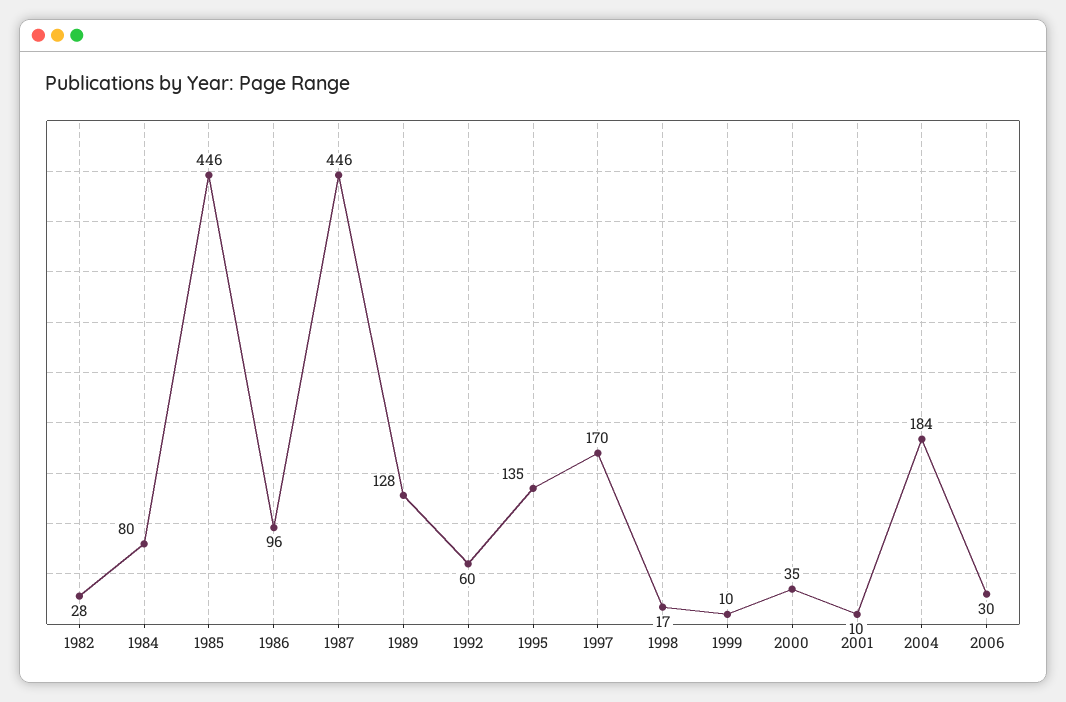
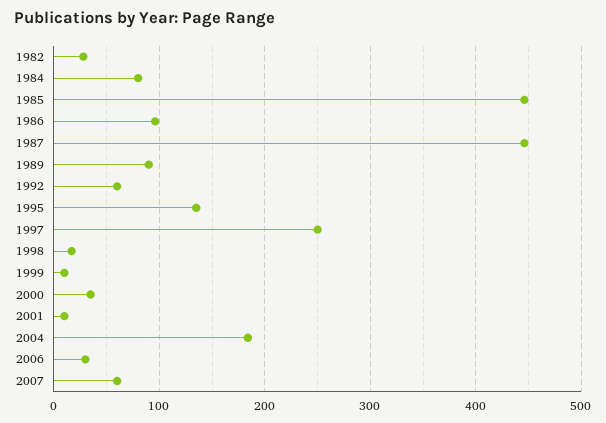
1989: 128 -> 90
1997: 170 -> 250
2007: none -> 60

